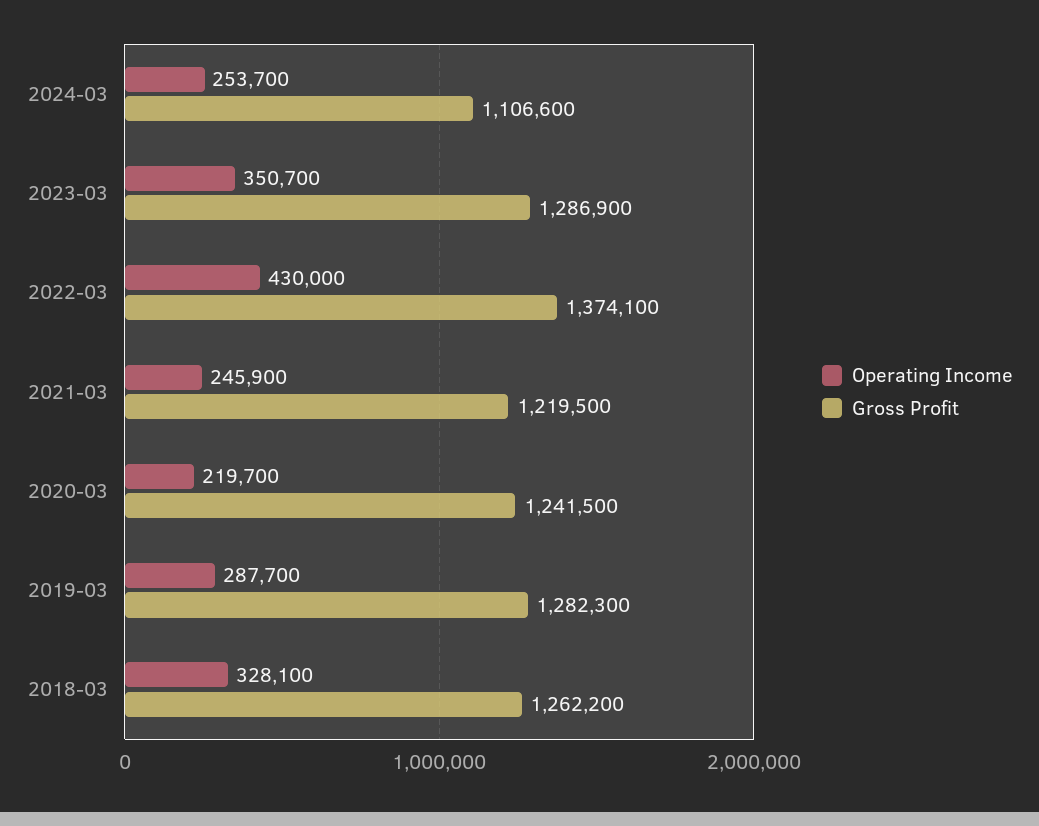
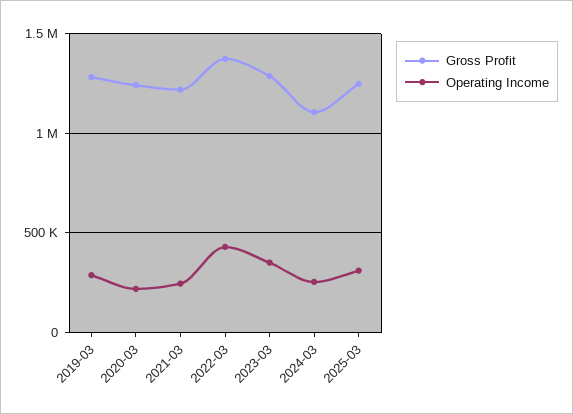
Operating Income, 2018-03: 328100 -> none
Gross Profit, 2018-03: 1262200 -> none
Gross Profit, 2025-03: none -> 1250000
Operating Income, 2025-03: none -> 300000

